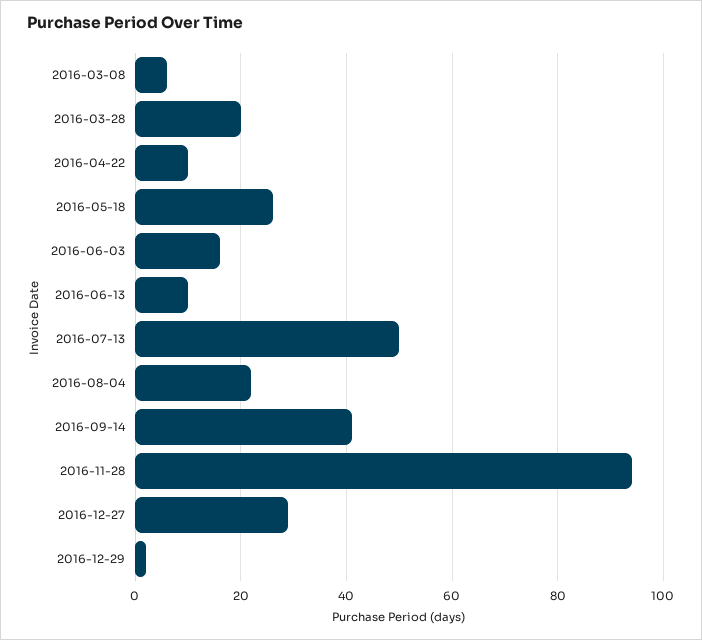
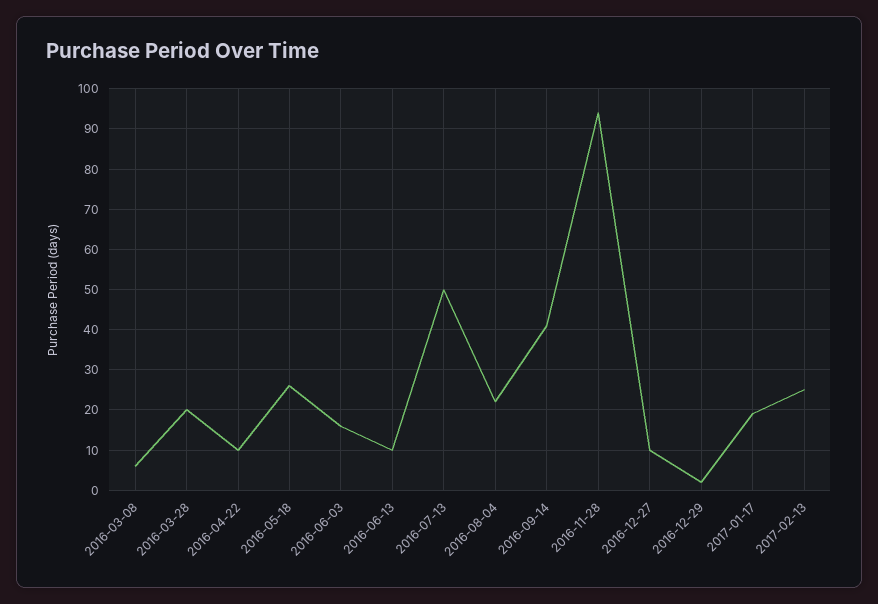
2016-12-27: 30 -> 10
2017-01-17: none -> 20
2017-02-13: none -> 25

